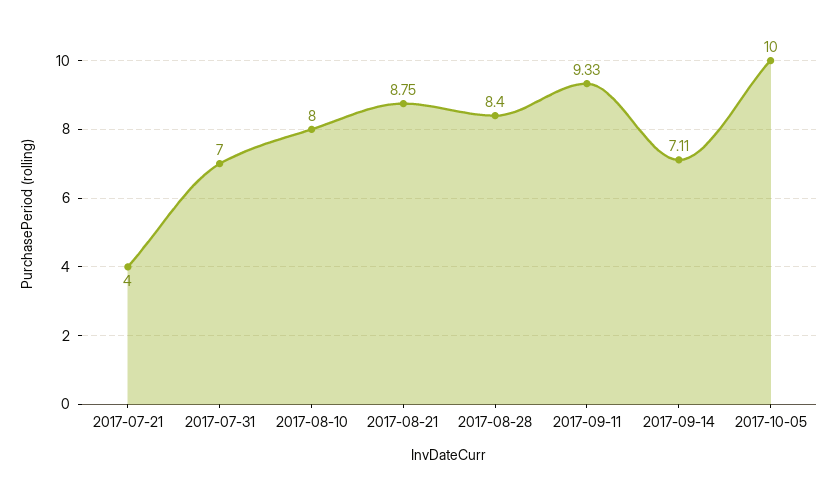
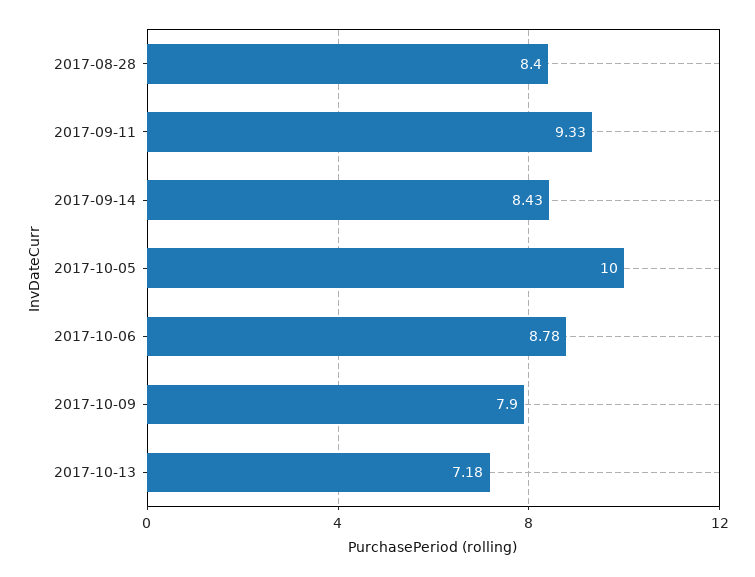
2017-07-21: 4 -> none
2017-07-31: 7 -> none
2017-08-10: 8 -> none
2017-08-21: 8.75 -> none
2017-09-14: 7.11 -> 8.43
2017-10-06: none -> 8.78
2017-10-09: none -> 7.9
2017-10-13: none -> 7.18

